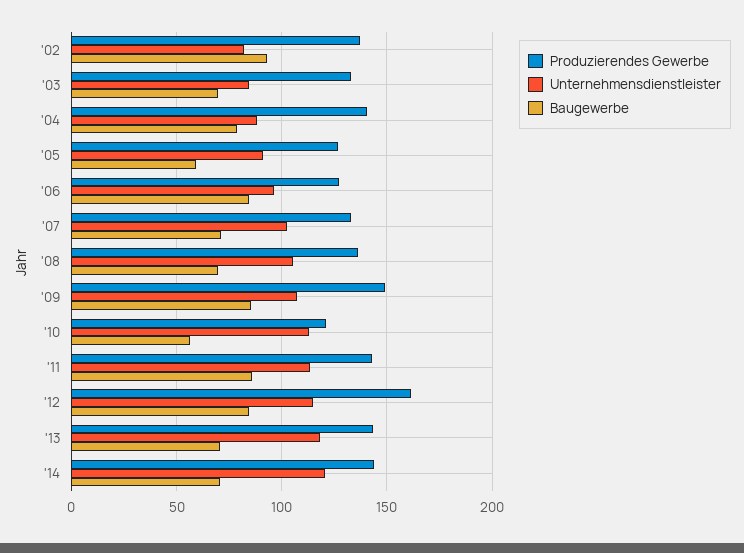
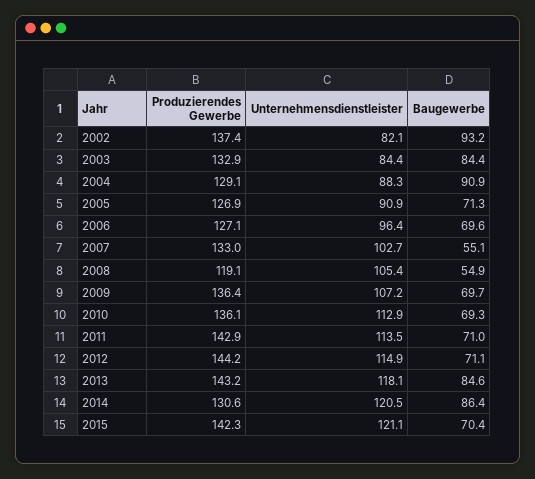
Baugewerbe, '03: 70 -> 84.4
Produzierendes Gewerbe, '04: 140 -> 129.1
Baugewerbe, '04: 80 -> 90.9
Baugewerbe, '05: 60 -> 71.3
Baugewerbe, '06: 85 -> 69.6
Baugewerbe, '07: 70 -> 55.1
Produzierendes Gewerbe, '08: 135 -> 119.1
Baugewerbe, '08: 70 -> 54.9
Produzierendes Gewerbe, '09: 150 -> 136.4
Baugewerbe, '09: 85 -> 69.7
Produzierendes Gewerbe, '10: 120 -> 136.1
Baugewerbe, '10: 55 -> 69.3
Baugewerbe, '11: 85 -> 71
Produzierendes Gewerbe, '12: 160 -> 144.2
Baugewerbe, '12: 85 -> 71.1
Baugewerbe, '13: 70 -> 84.6
Produzierendes Gewerbe, '14: 145 -> 130.6
Baugewerbe, '14: 70 -> 86.4
Produzierendes Gewerbe, 2015: none -> 142.3
Unternehmensdienstleister, 2015: none -> 121.1
Baugewerbe, 2015: none -> 70.4

